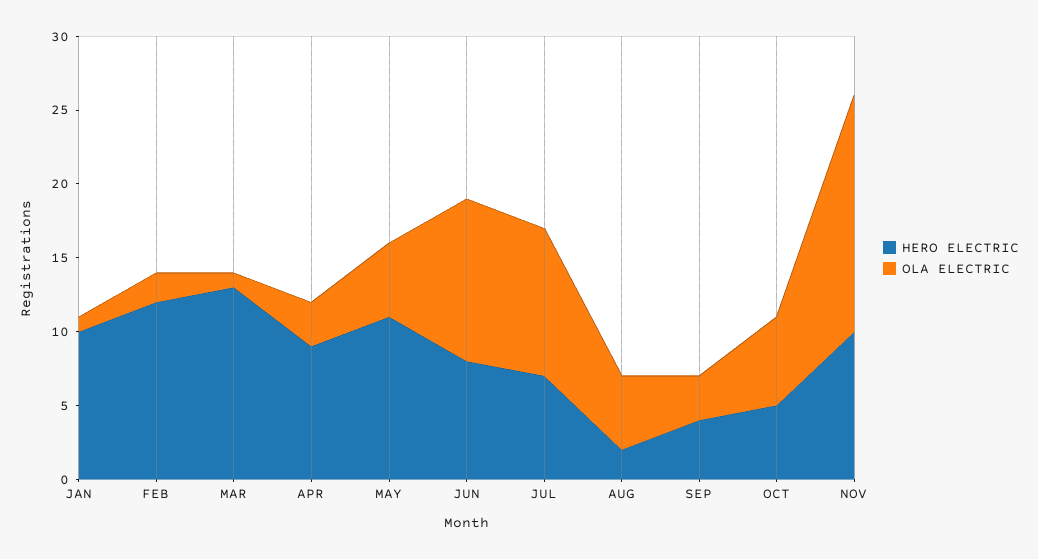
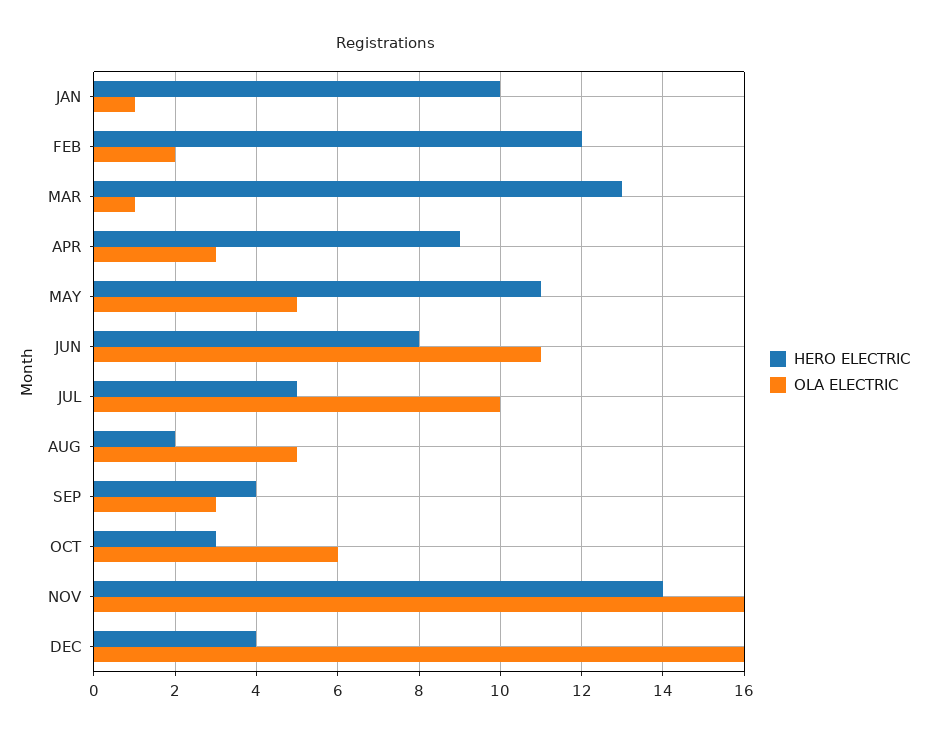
HERO ELECTRIC, JUL: 7 -> 5
HERO ELECTRIC, OCT: 5 -> 3
HERO ELECTRIC, NOV: 10 -> 14
HERO ELECTRIC, DEC: none -> 4
OLA ELECTRIC, DEC: none -> 16

